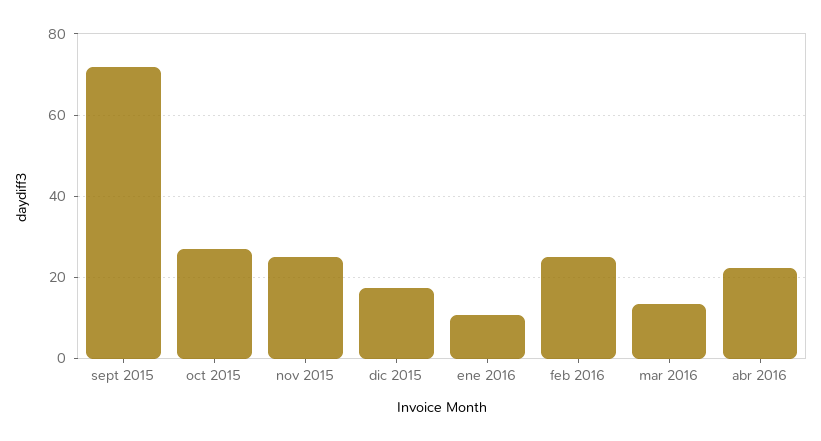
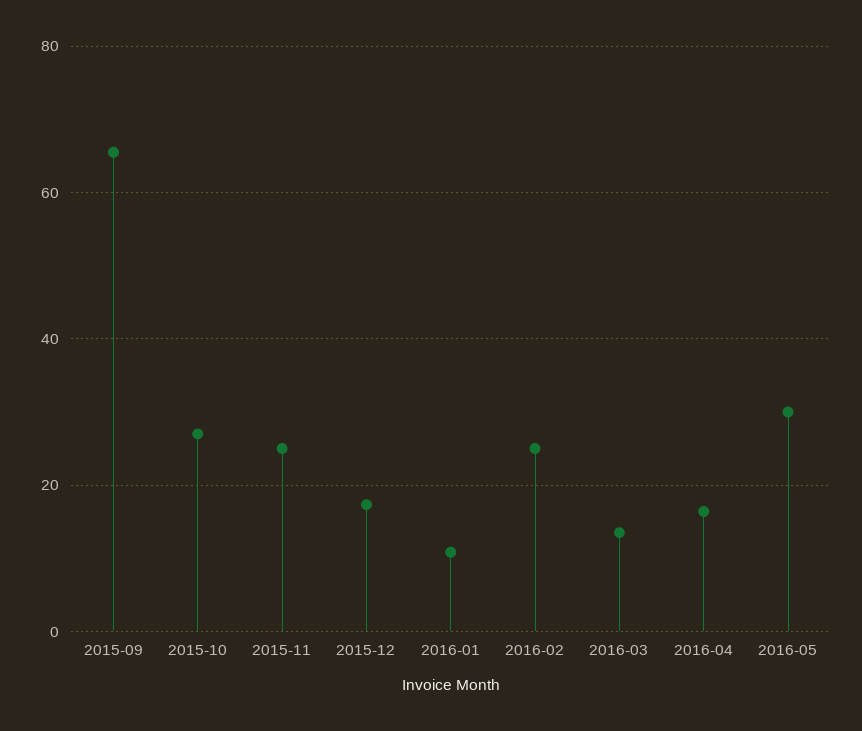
sept 2015: 72 -> 66
abr 2016: 22 -> 16
2016-05: none -> 30

